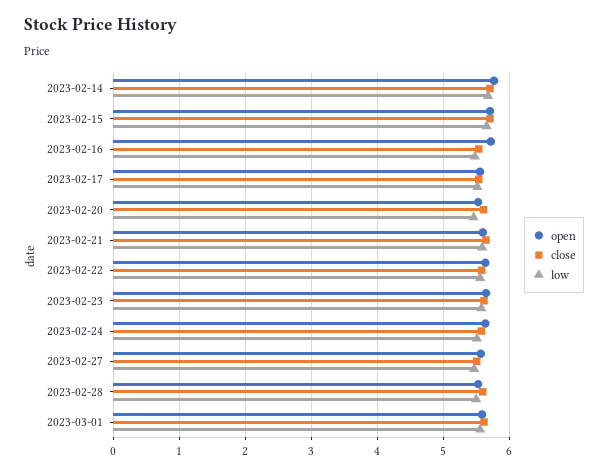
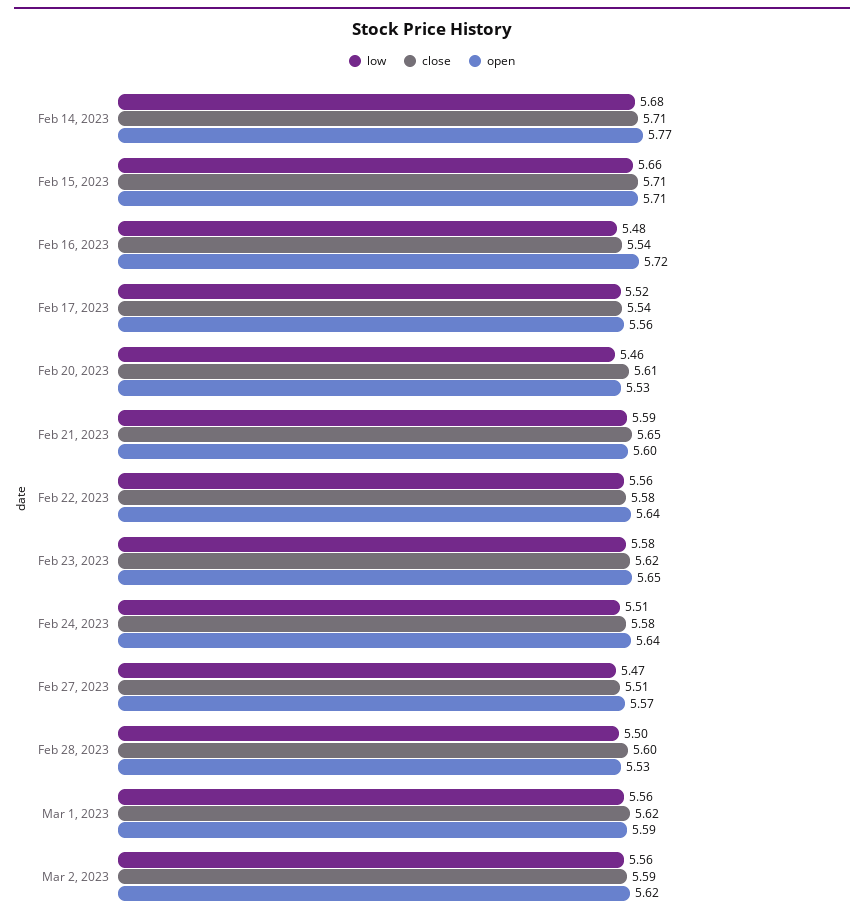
low, Mar 2, 2023: none -> 5.56
close, Mar 2, 2023: none -> 5.59
open, Mar 2, 2023: none -> 5.62

